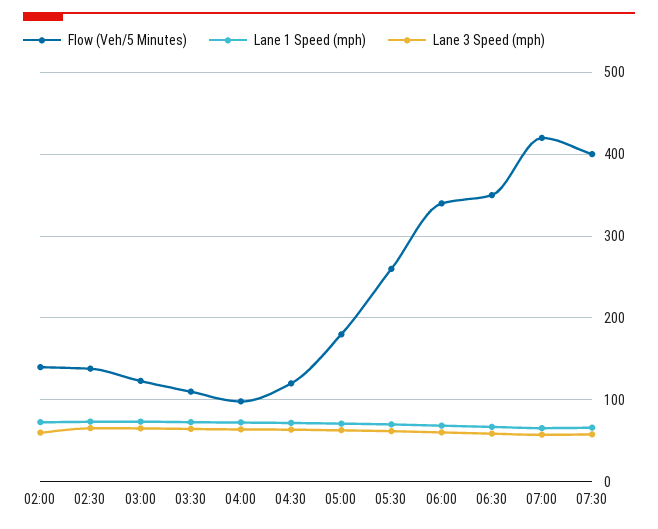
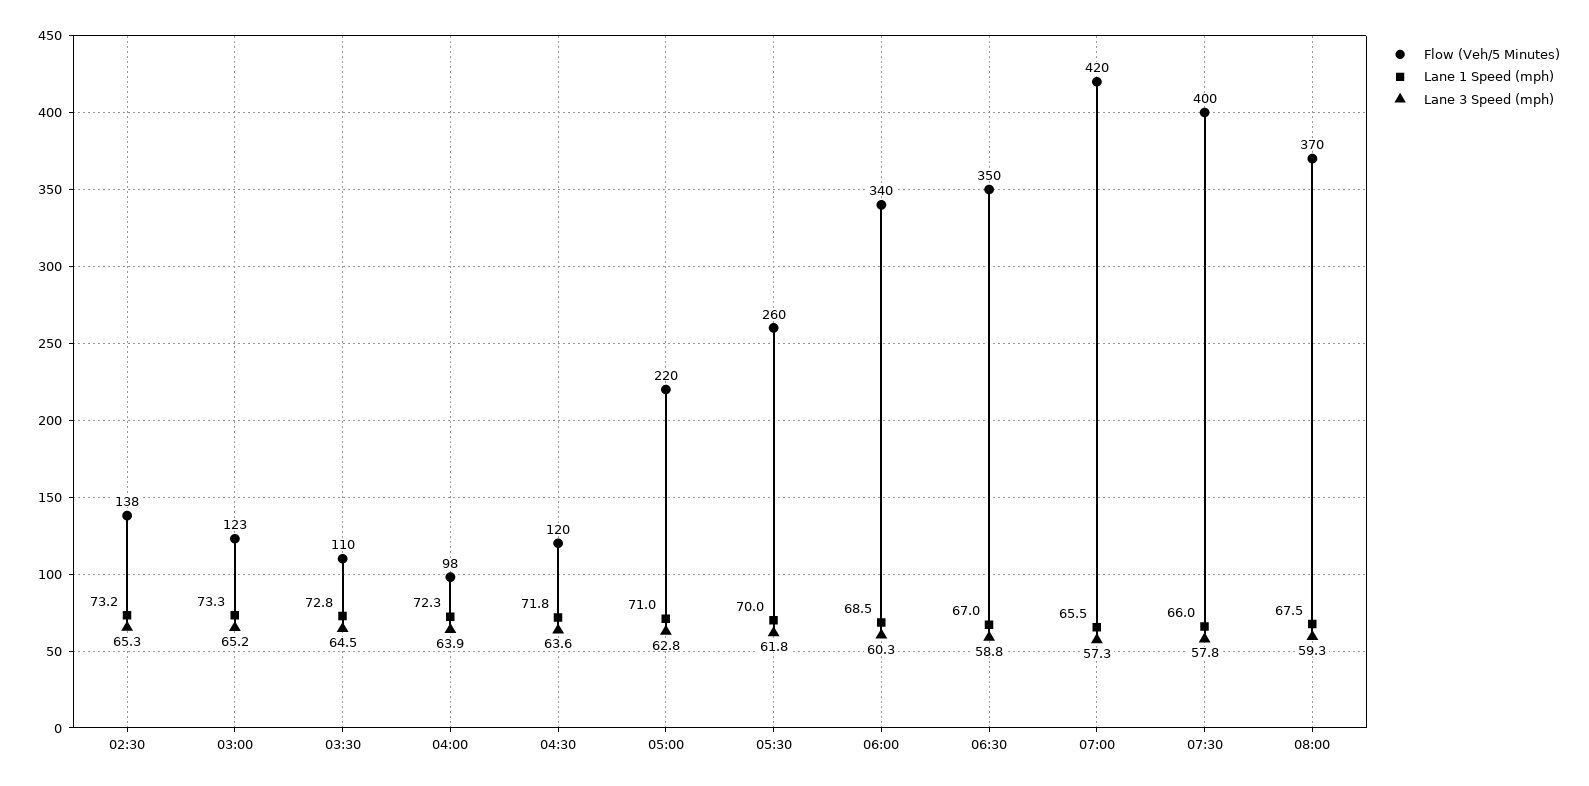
Flow (Veh/5 Minutes), 02:00: 140 -> none
Lane 1 Speed (mph), 02:00: 70 -> none
Lane 3 Speed (mph), 02:00: 60 -> none
Flow (Veh/5 Minutes), 05:00: 180 -> 220
Flow (Veh/5 Minutes), 08:00: none -> 370
Lane 1 Speed (mph), 08:00: none -> 67.5
Lane 3 Speed (mph), 08:00: none -> 59.3

